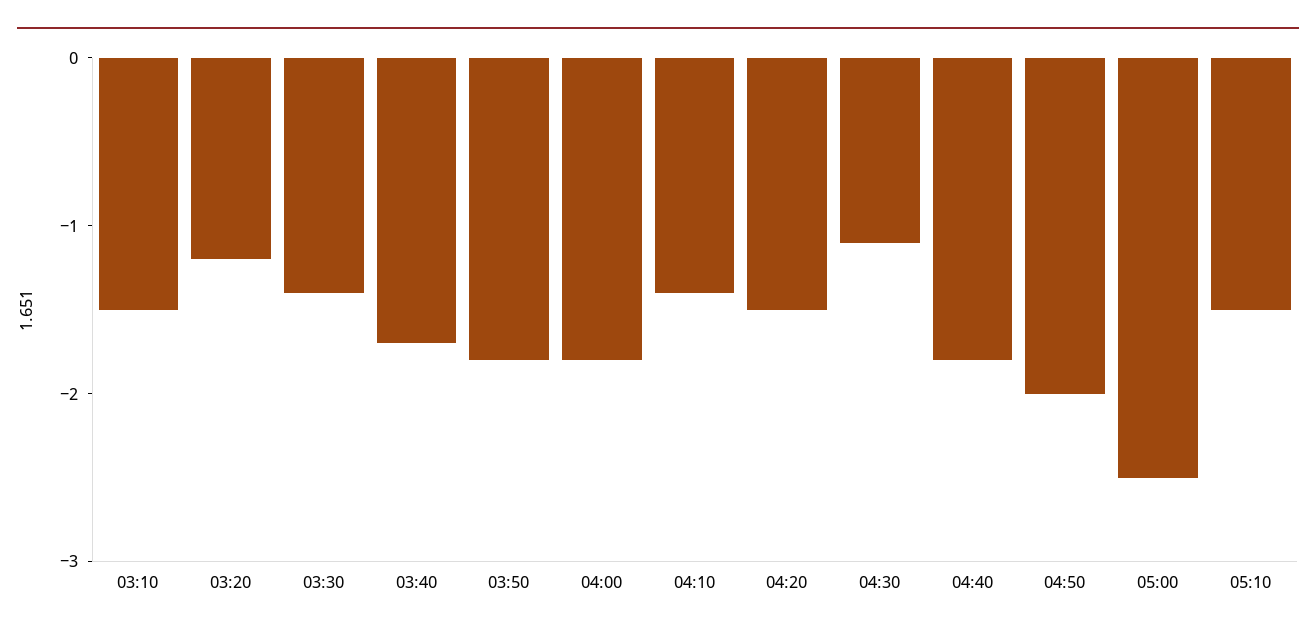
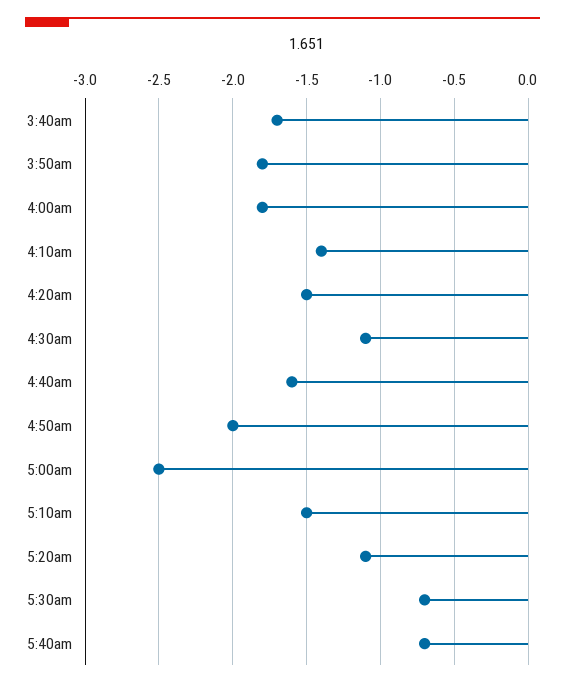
03:10: -1.5 -> none
03:20: -1.2 -> none
03:30: -1.4 -> none
04:40: -1.8 -> -1.6
5:20am: none -> -1.1
5:30am: none -> -0.7
5:40am: none -> -0.7

